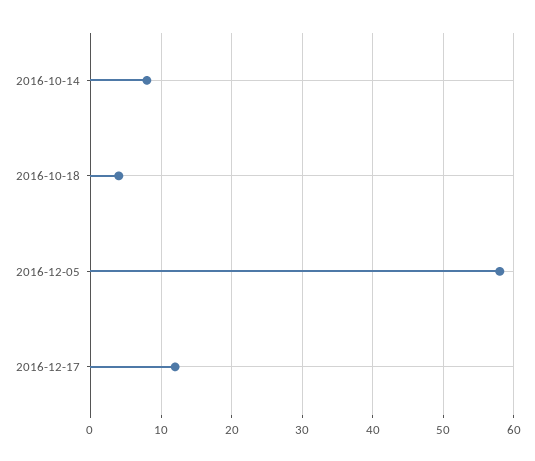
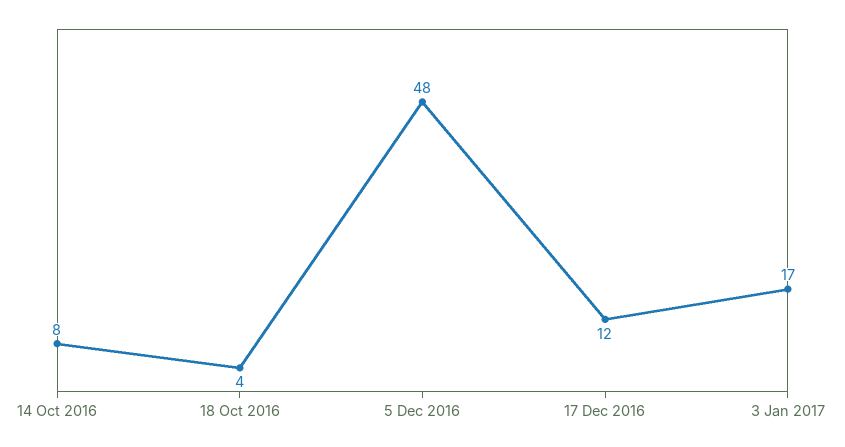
2016-12-05: 58 -> 48
3 Jan 2017: none -> 17

